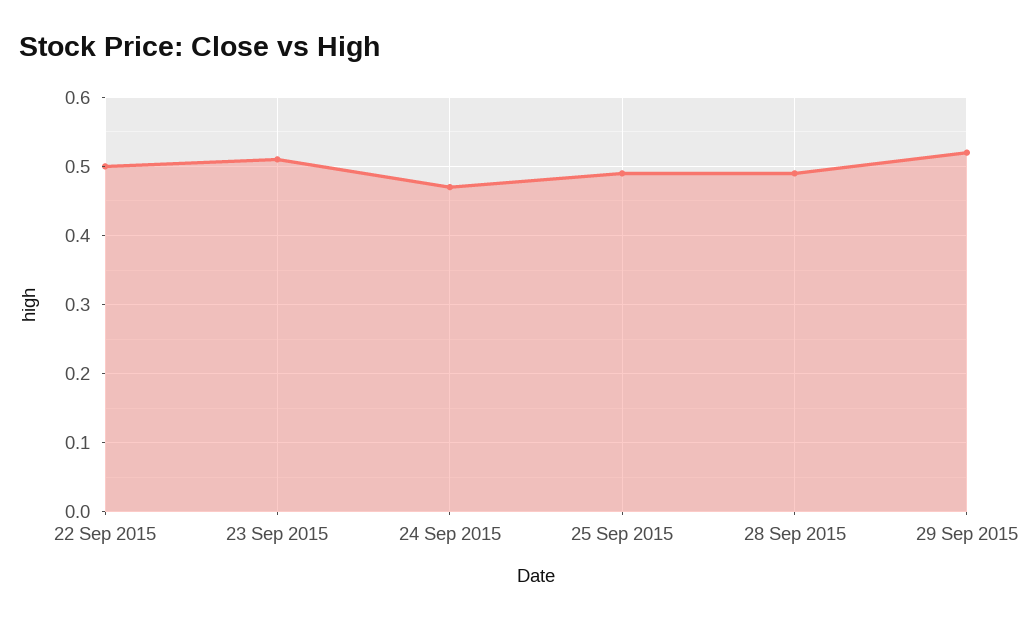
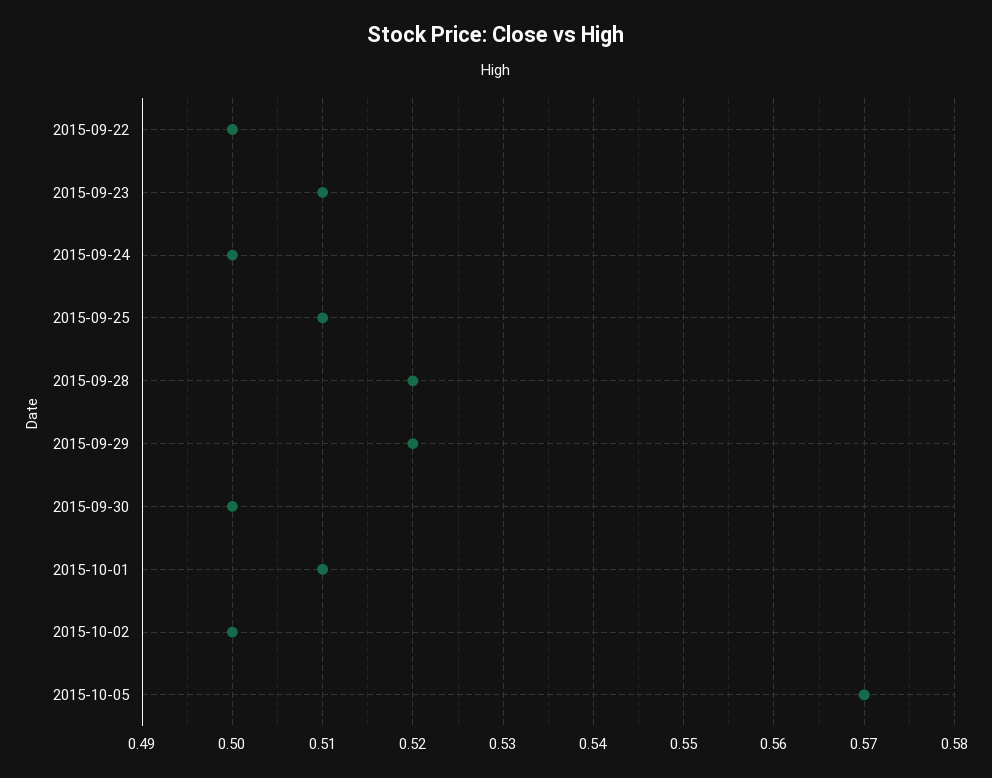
24 Sep 2015: 0.47 -> 0.5
25 Sep 2015: 0.49 -> 0.51
28 Sep 2015: 0.49 -> 0.52
2015-09-30: none -> 0.5
2015-10-01: none -> 0.51
2015-10-02: none -> 0.5
2015-10-05: none -> 0.57

